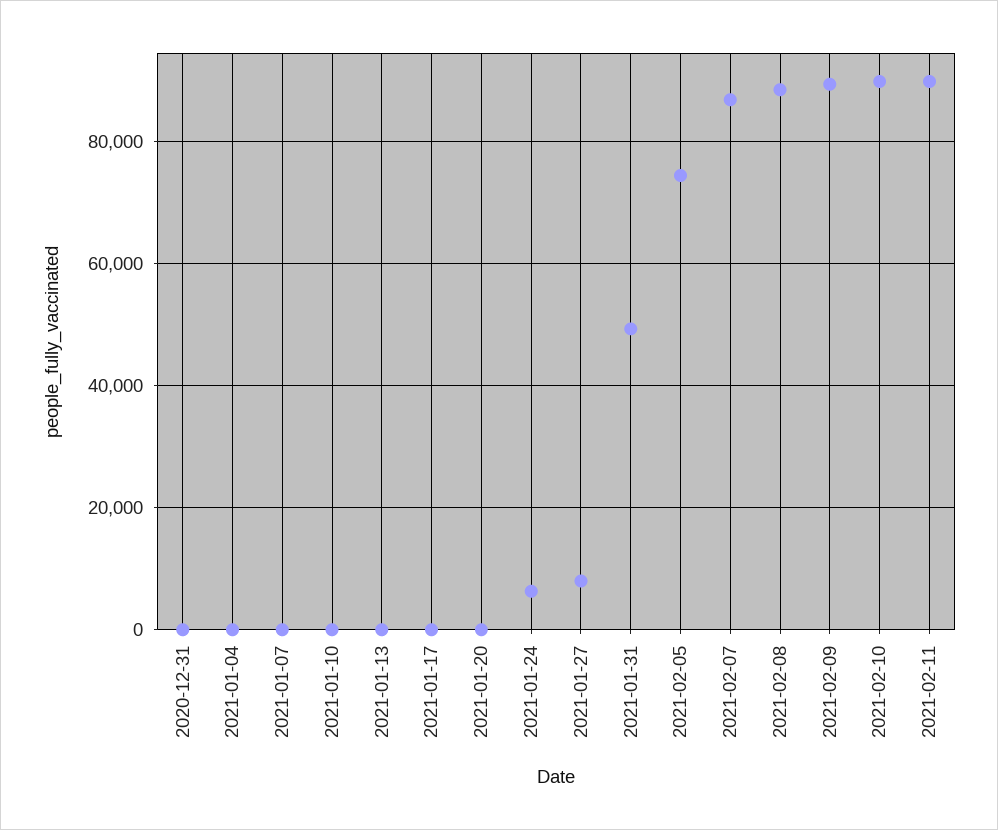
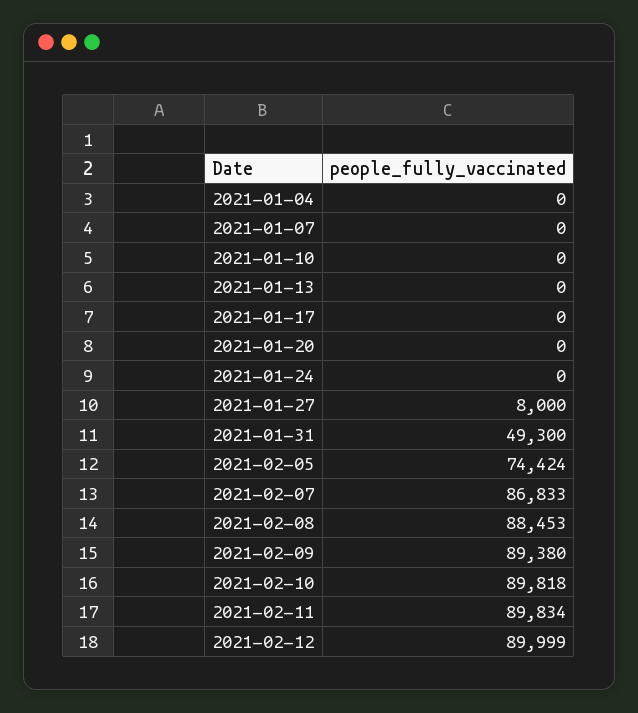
2020-12-31: 0 -> none
2021-01-24: 6000 -> 0
2021-02-12: none -> 89999

